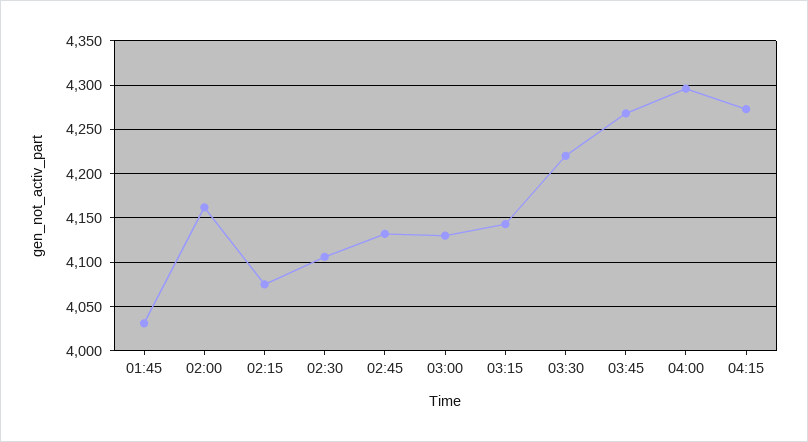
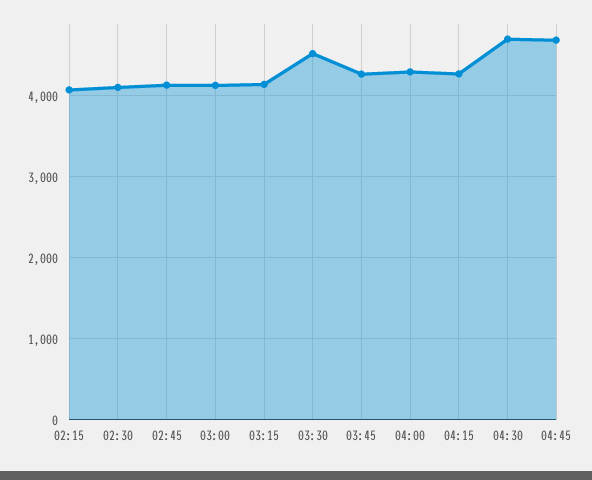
01:45: 4030 -> none
02:00: 4160 -> none
03:30: 4220 -> 4500
04:30: none -> 4700
04:45: none -> 4700

